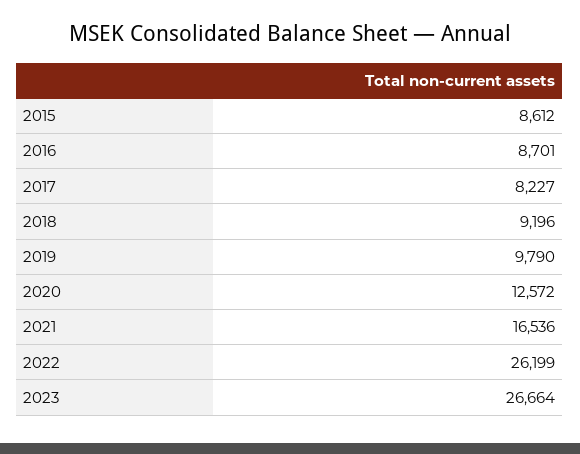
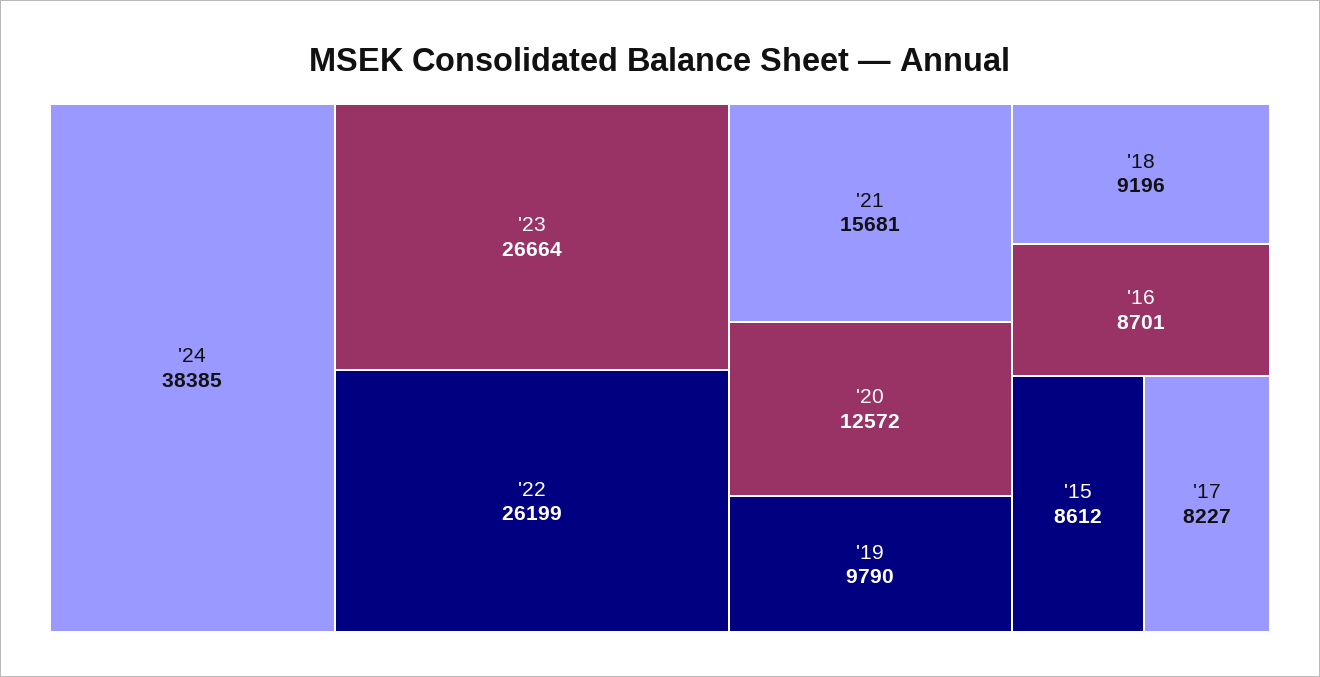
2021: 16536 -> 15681
'24: none -> 38385

